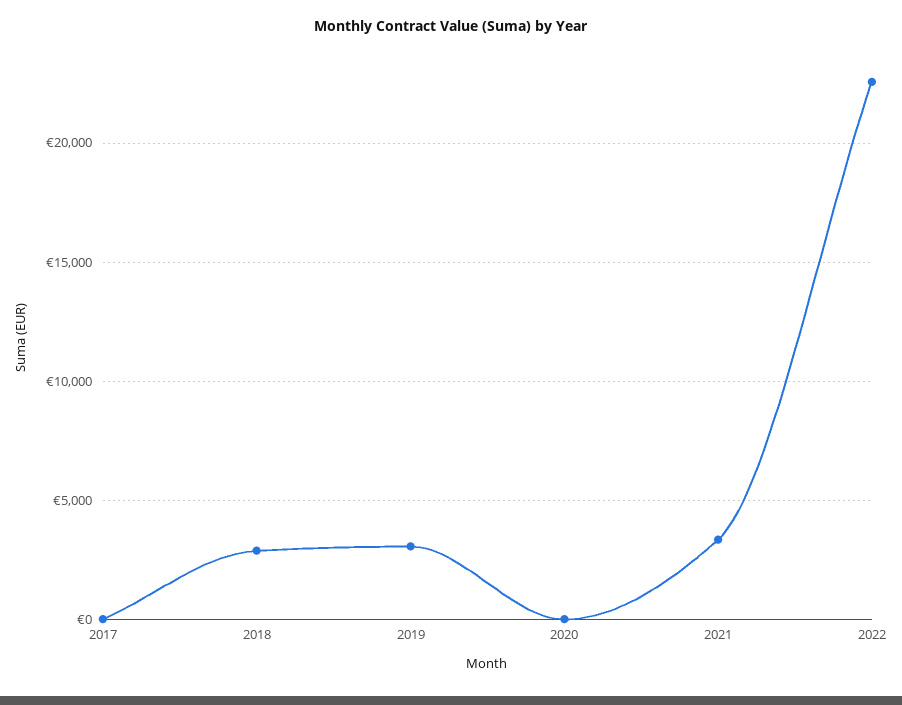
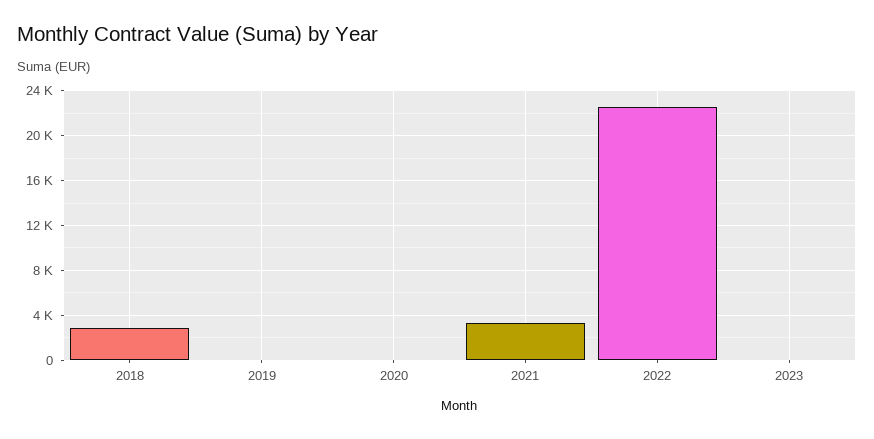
2017: 0 -> none
2019: 3000 -> 0
2023: none -> 0

